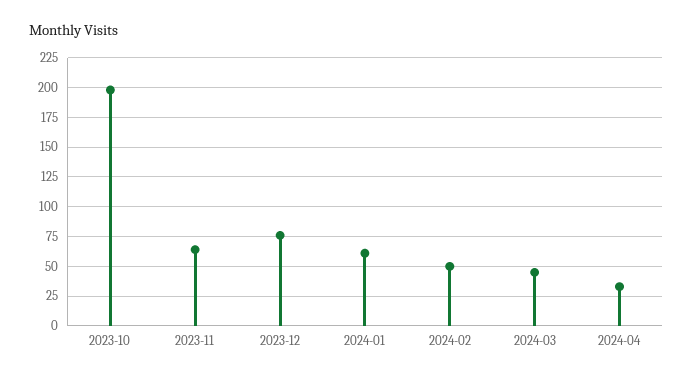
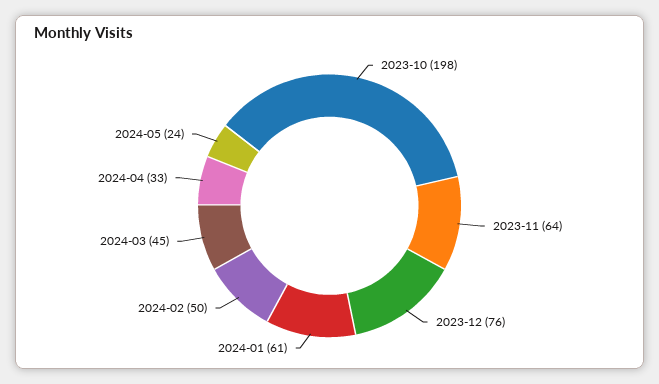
2024-05: none -> 24

